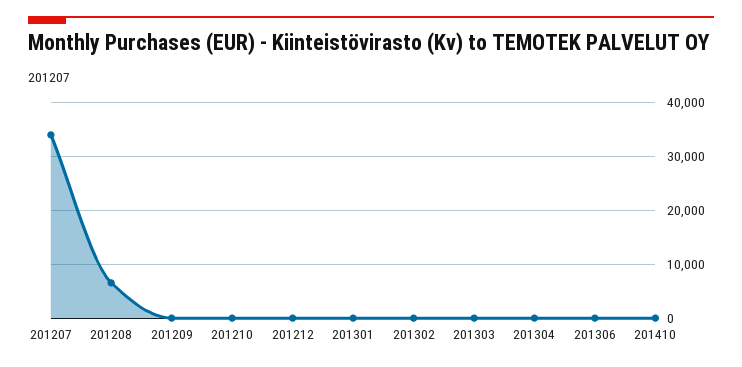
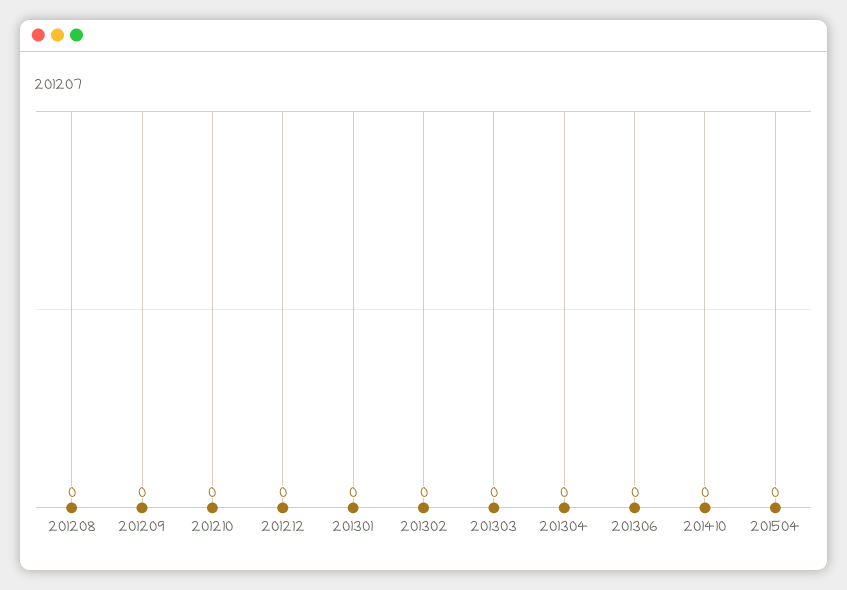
201207: 34000 -> none
201208: 6000 -> 0
201504: none -> 0

